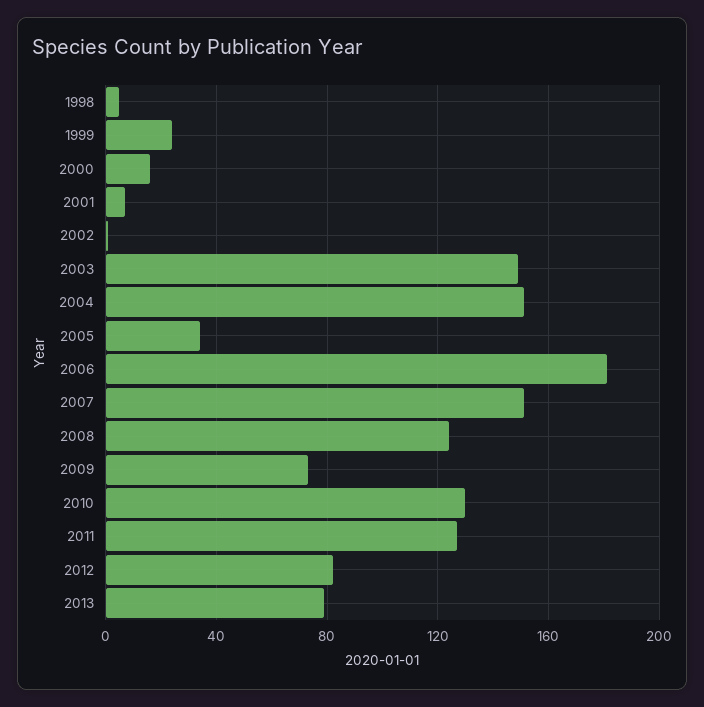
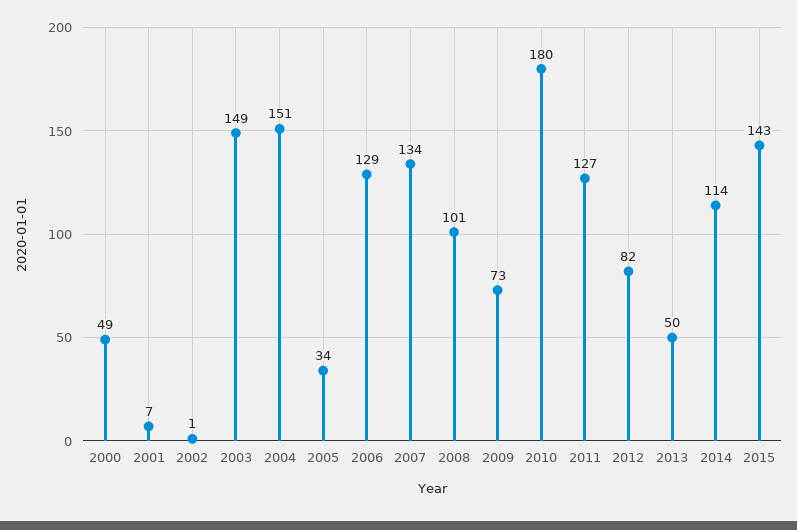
1998: 5 -> none
1999: 25 -> none
2000: 15 -> 49
2006: 180 -> 129
2007: 150 -> 134
2008: 125 -> 101
2010: 130 -> 180
2013: 80 -> 50
2014: none -> 114
2015: none -> 143

